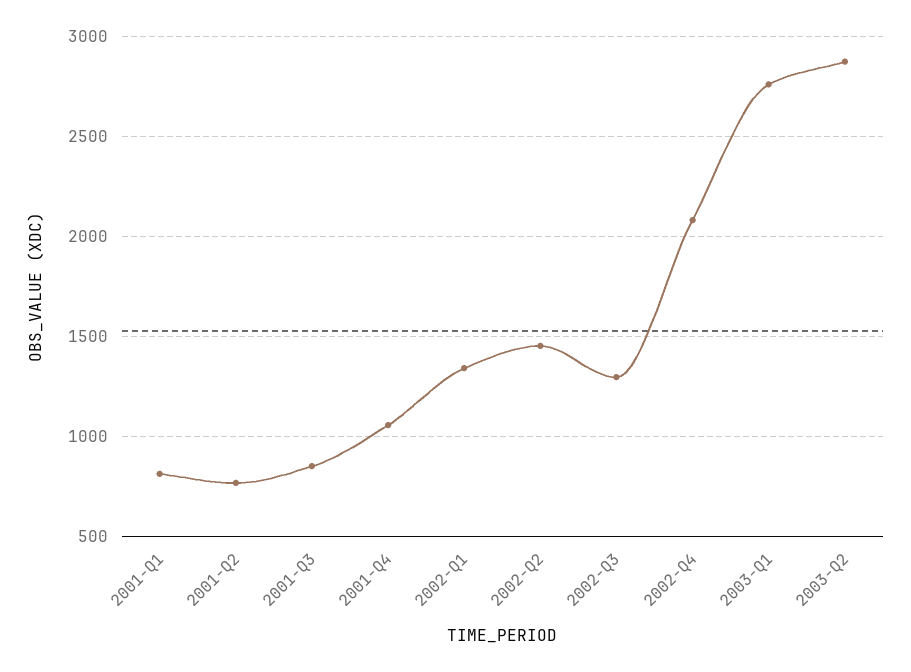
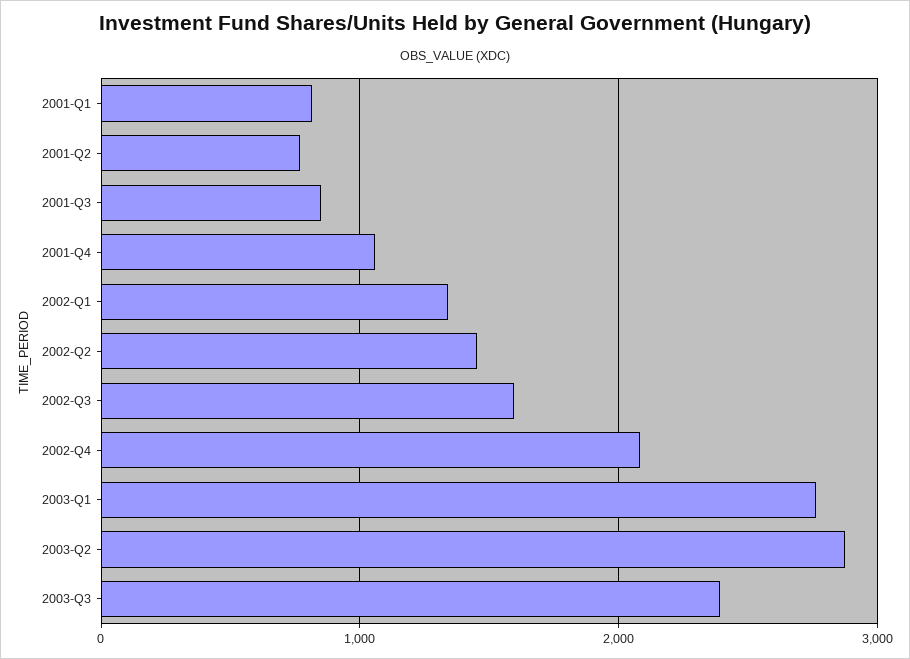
2002-Q3: 1300 -> 1600
2003-Q3: none -> 2400

